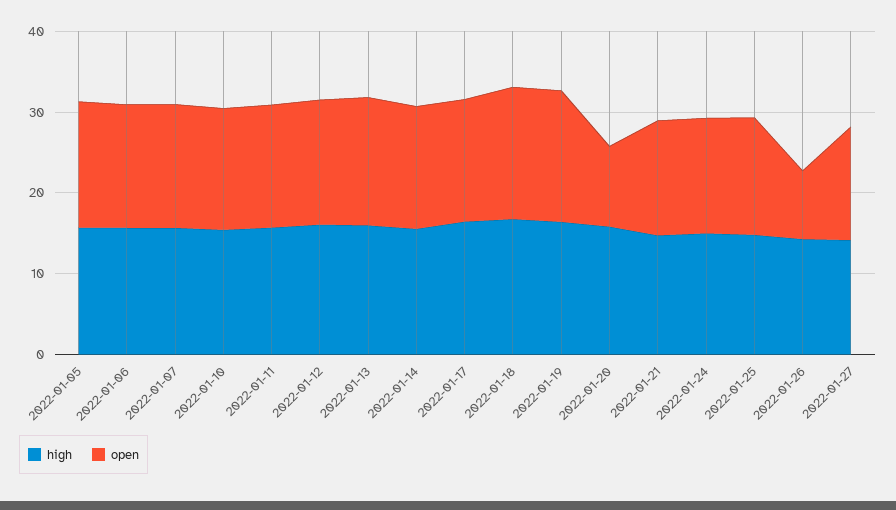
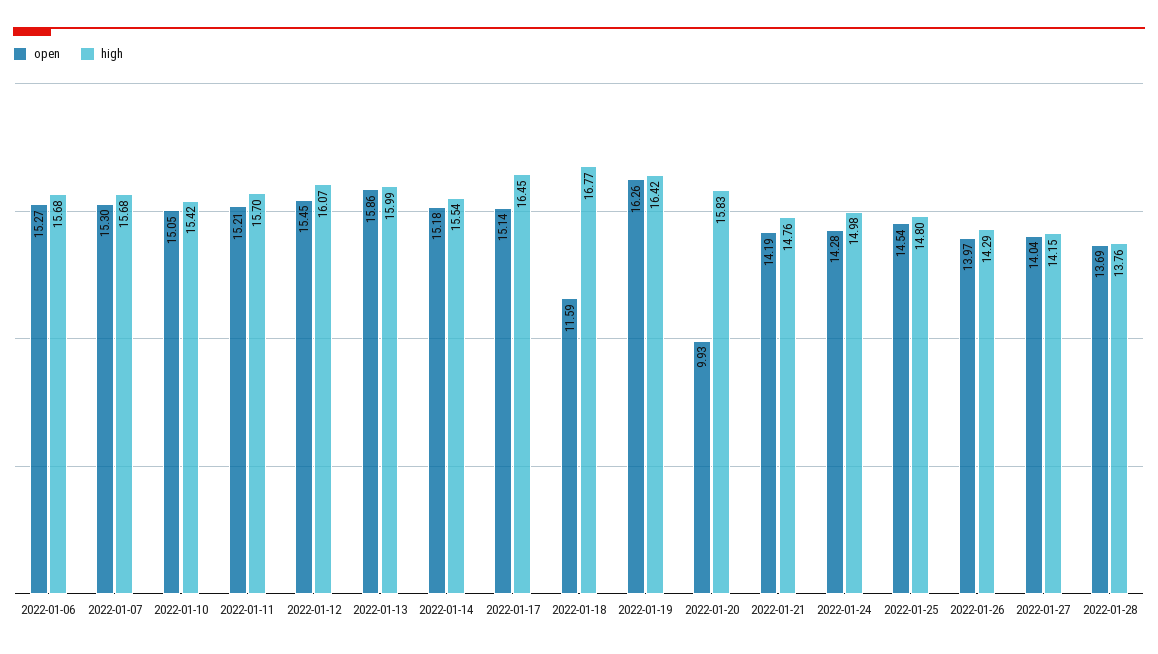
high, 2022-01-05: 16 -> none
open, 2022-01-05: 16 -> none
open, 2022-01-18: 16 -> 11.59
open, 2022-01-26: 8 -> 13.97
open, 2022-01-28: none -> 13.69
high, 2022-01-28: none -> 13.76

